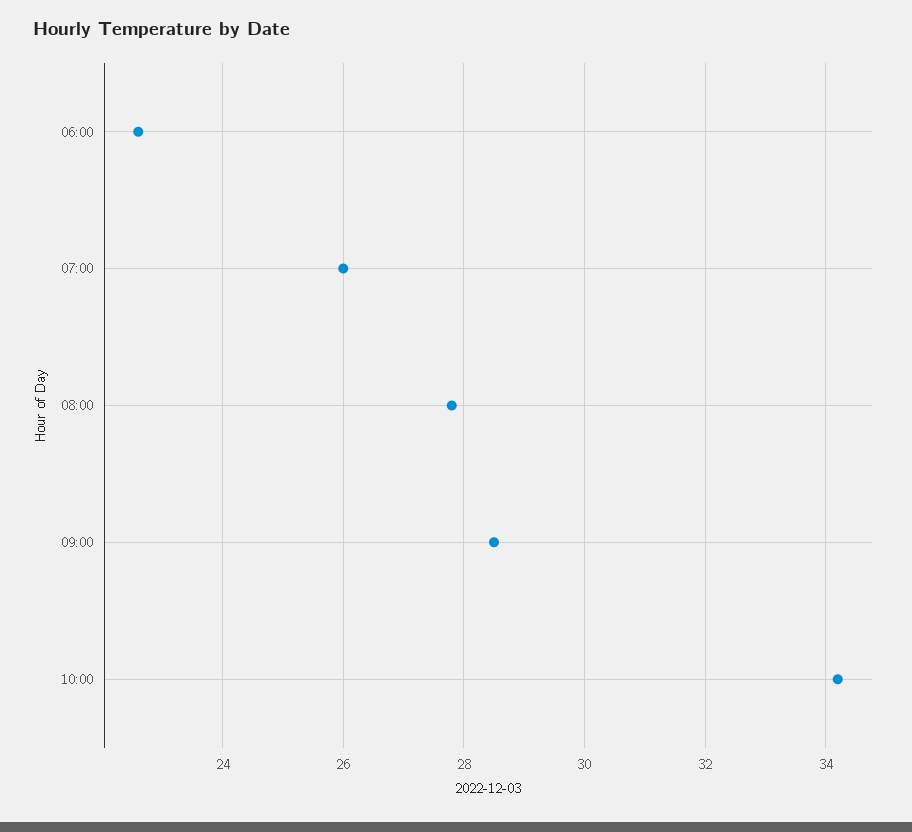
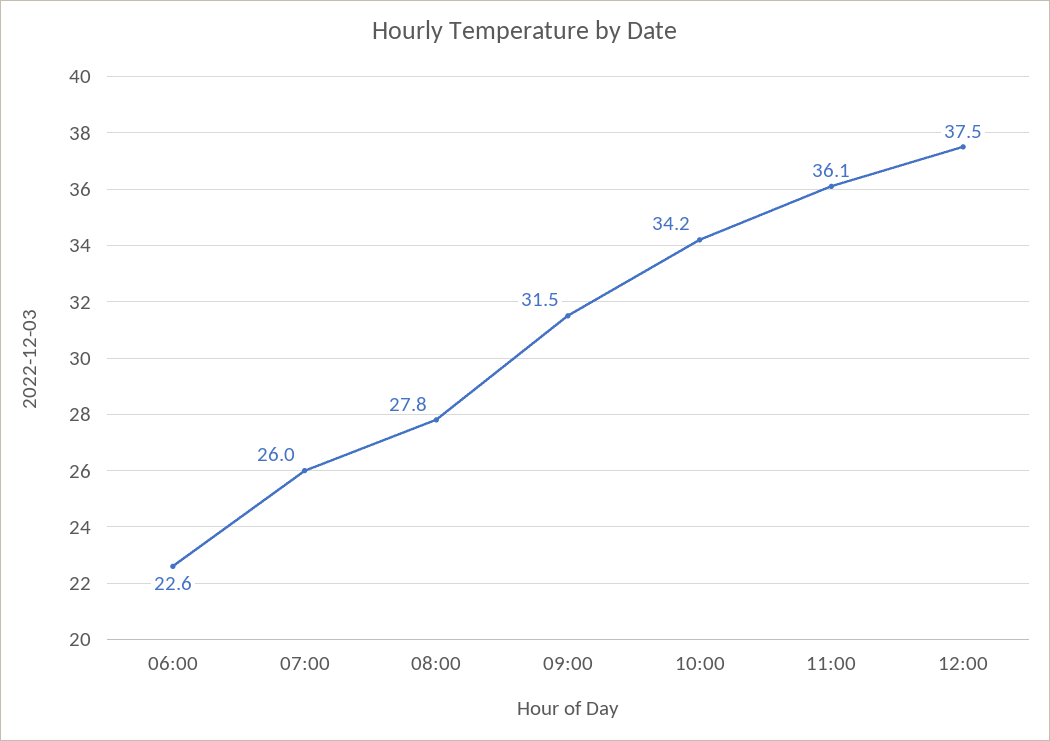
09:00: 28.5 -> 31.5
11:00: none -> 36.1
12:00: none -> 37.5

